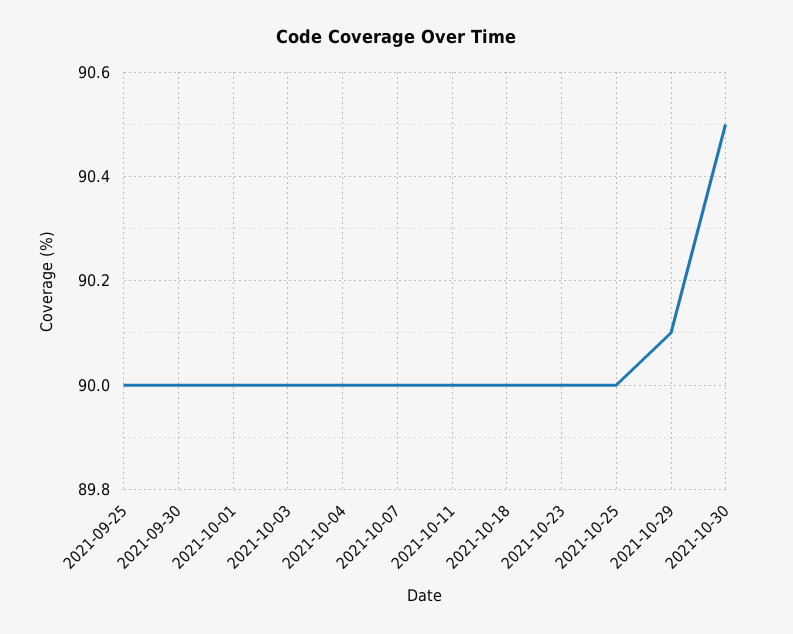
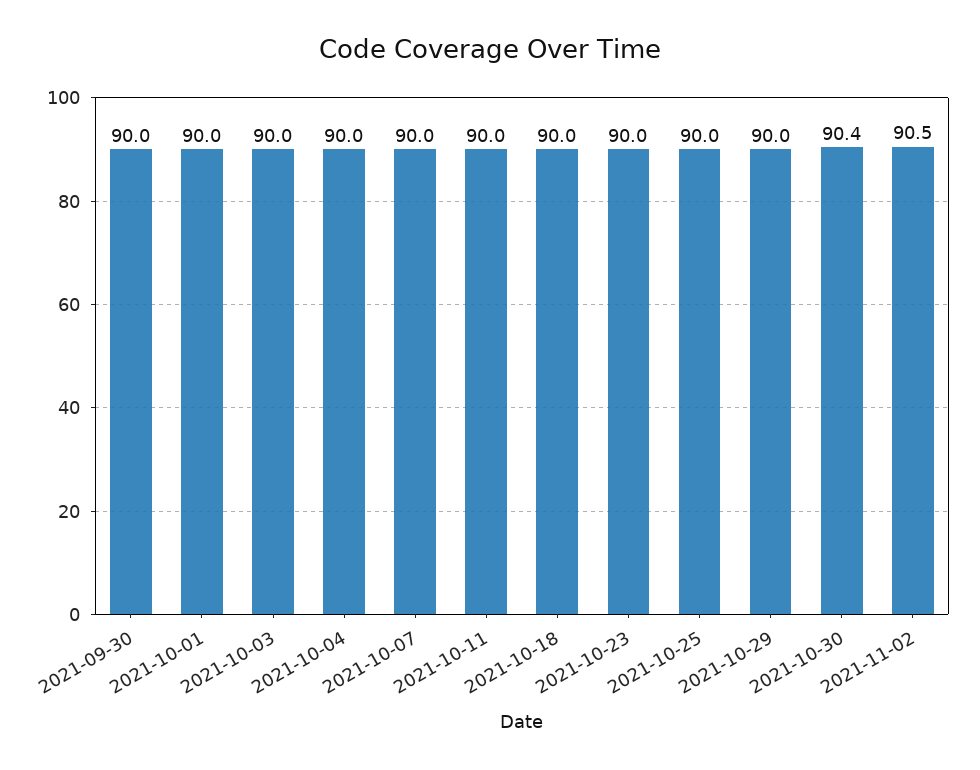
2021-09-25: 90 -> none
2021-10-29: 90.1 -> 90
2021-10-30: 90.5 -> 90.4
2021-11-02: none -> 90.5

